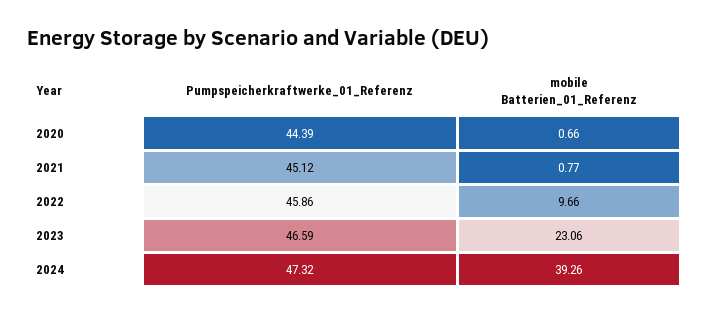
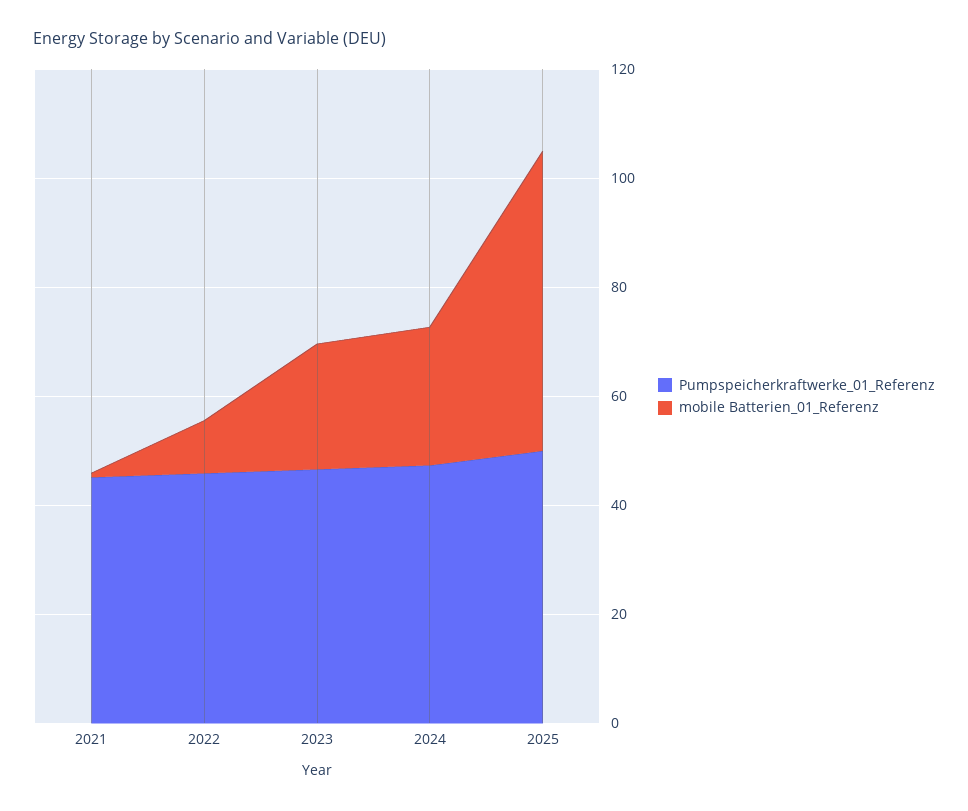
Pumpspeicherkraftwerke_01_Referenz, 2020: 44.39 -> none
mobile Batterien_01_Referenz, 2020: 0.66 -> none
mobile Batterien_01_Referenz, 2024: 39.26 -> 25
Pumpspeicherkraftwerke_01_Referenz, 2025: none -> 50
mobile Batterien_01_Referenz, 2025: none -> 55

